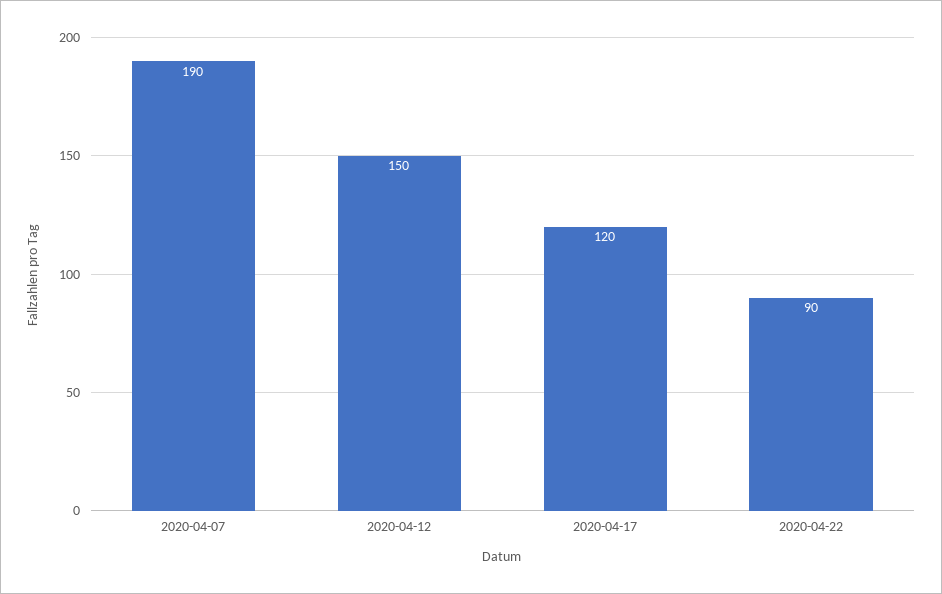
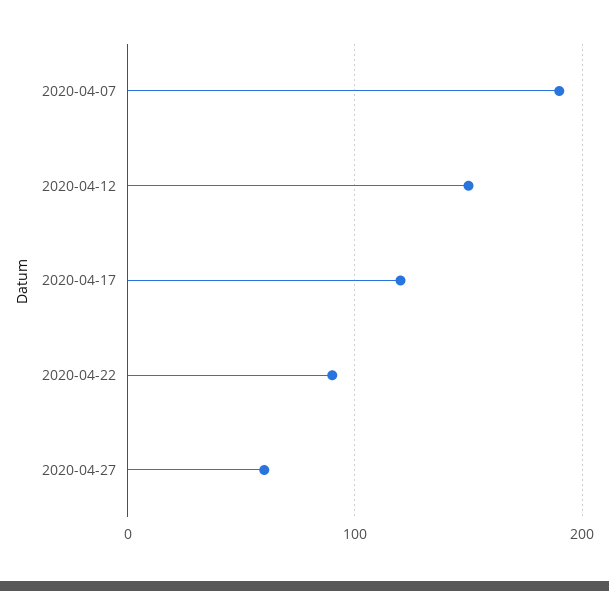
2020-04-27: none -> 60

